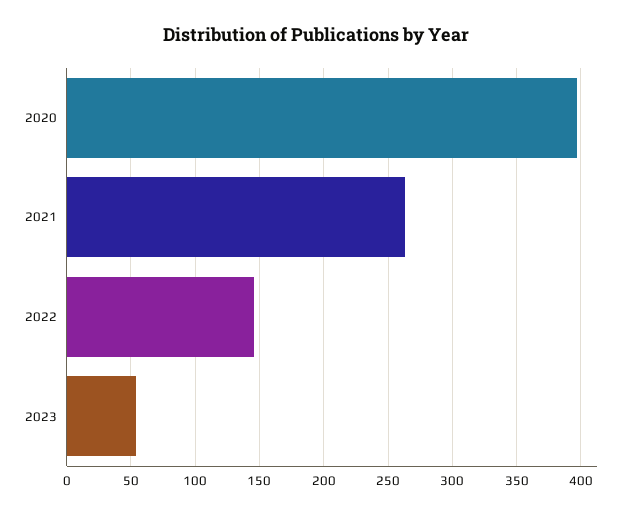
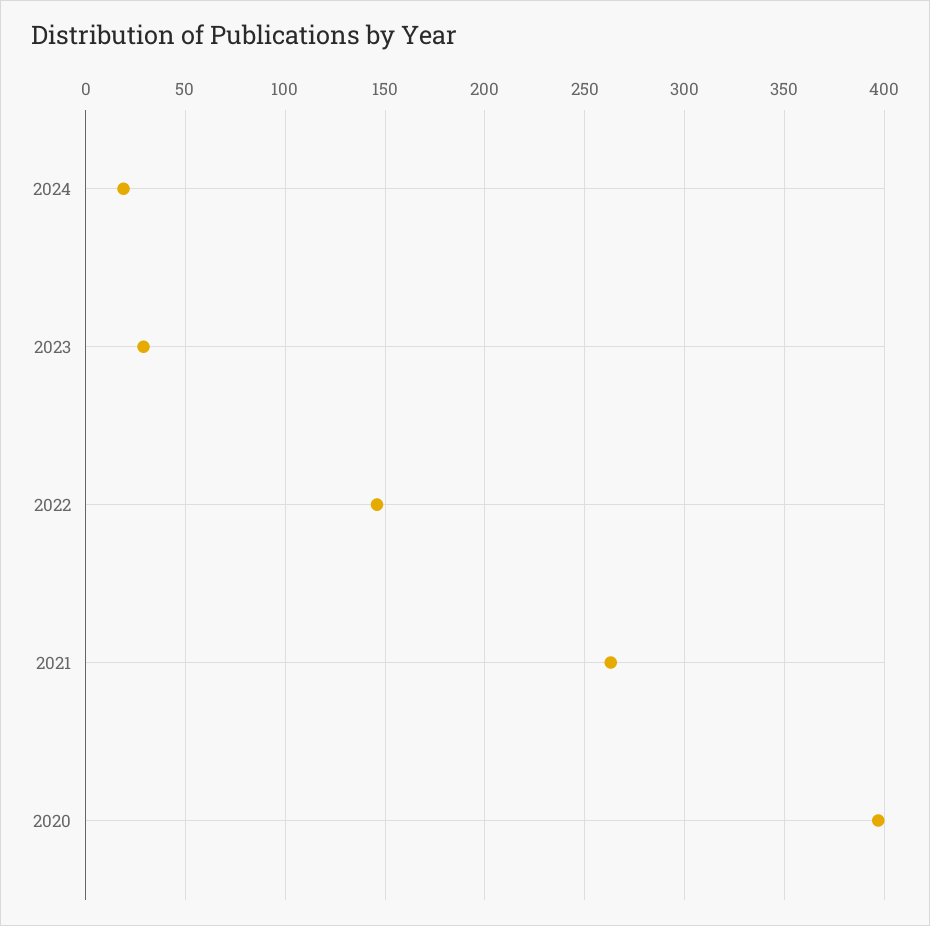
2023: 55 -> 30
2024: none -> 20

